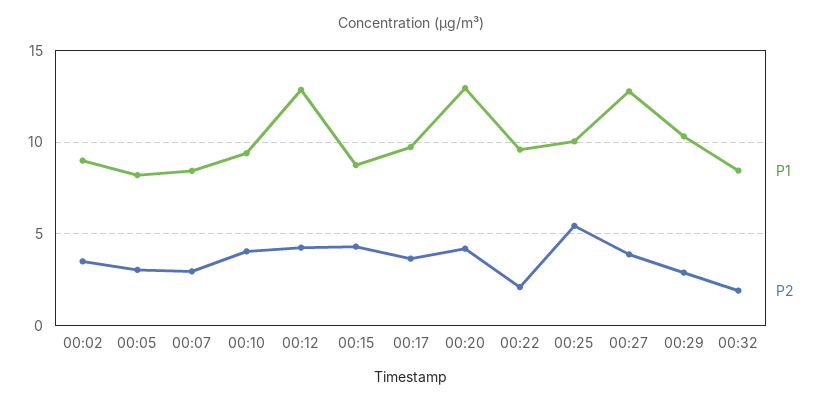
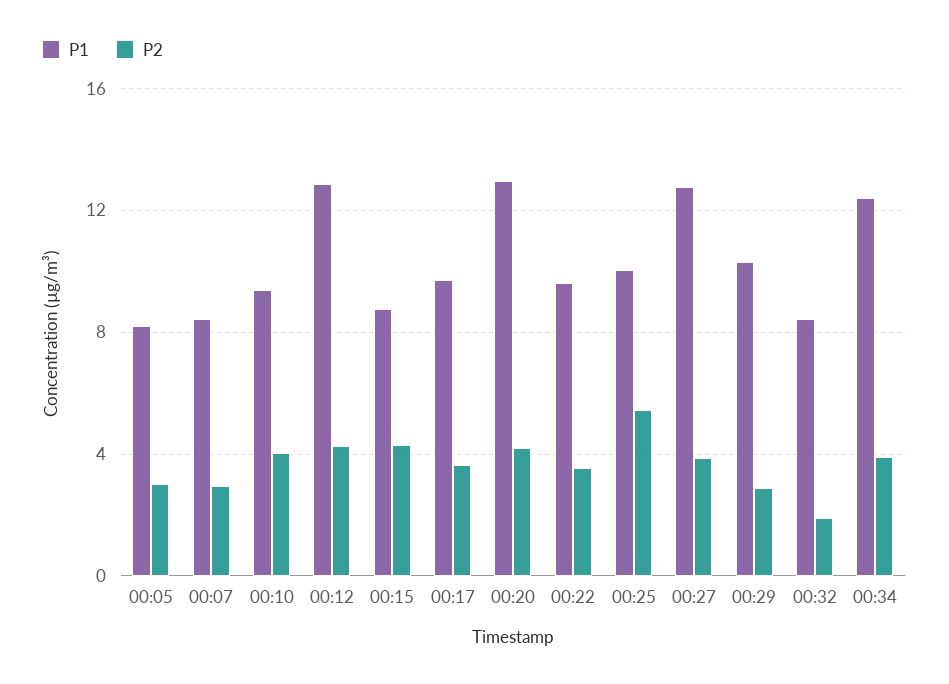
P1, 00:02: 9 -> none
P2, 00:02: 3.5 -> none
P2, 00:22: 2 -> 3.5
P1, 00:34: none -> 12.5
P2, 00:34: none -> 4

